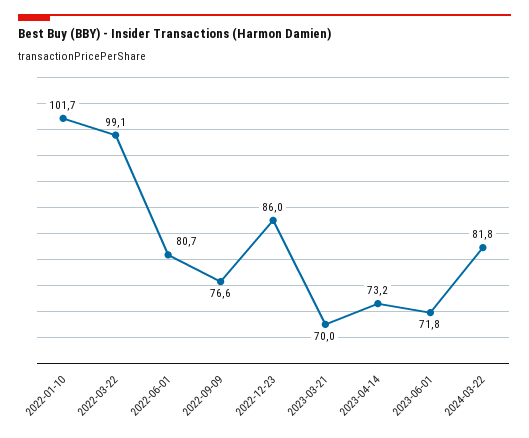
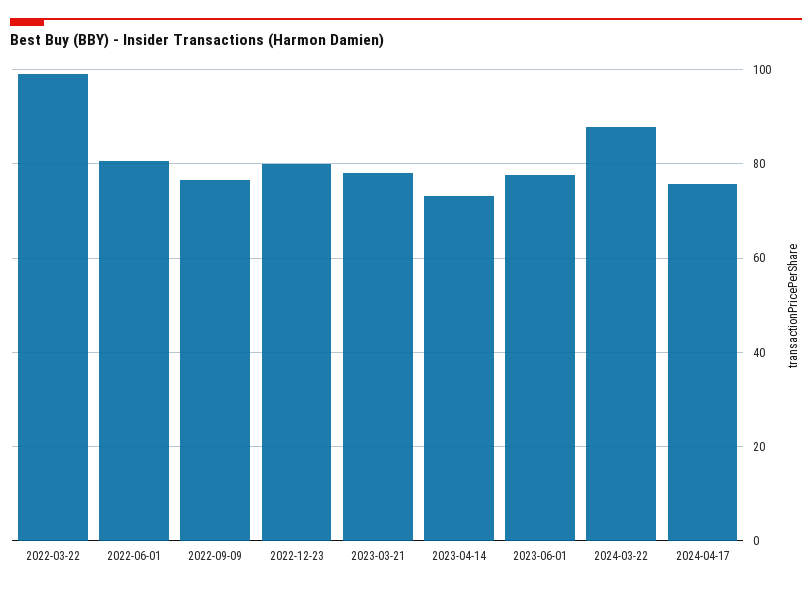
2022-01-10: 101.7 -> none
2022-12-23: 86 -> 80
2023-03-21: 70 -> 78
2023-06-01: 71.8 -> 78
2024-03-22: 81.8 -> 88
2024-04-17: none -> 76

